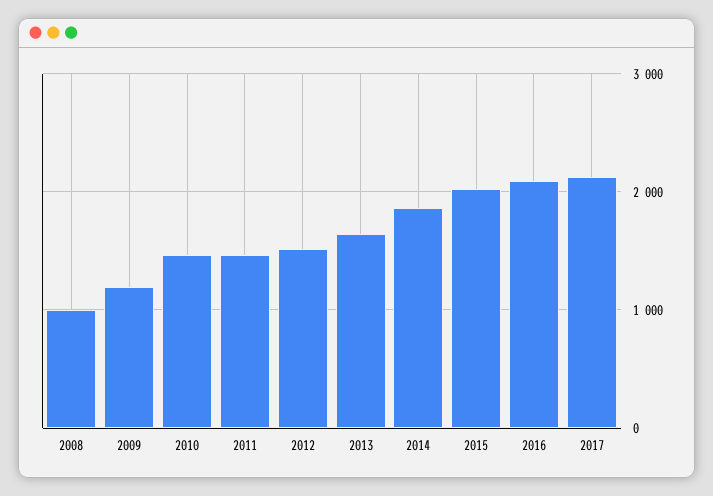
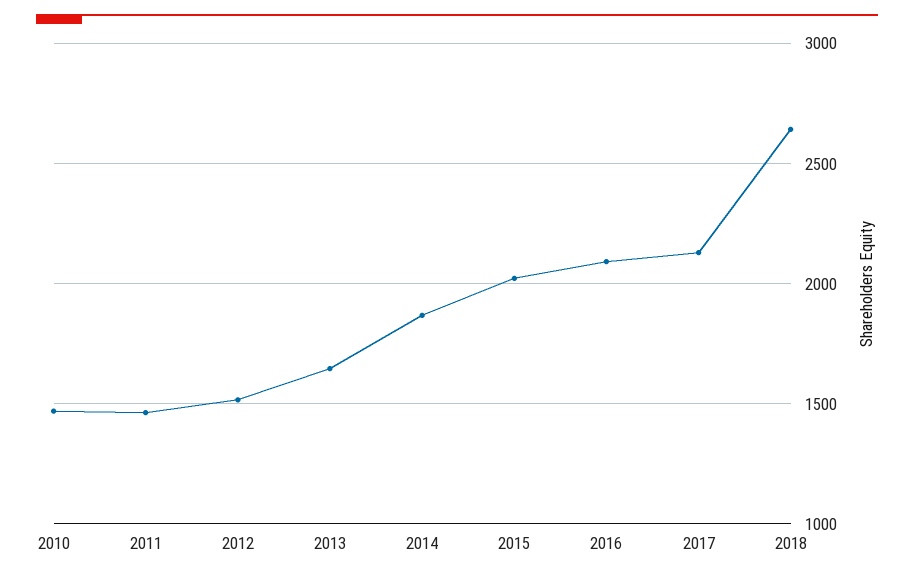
2008: 1000 -> none
2009: 1200 -> none
2018: none -> 2650

